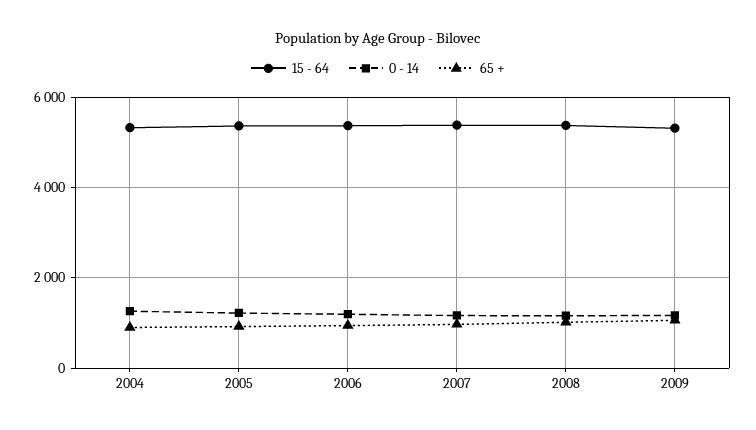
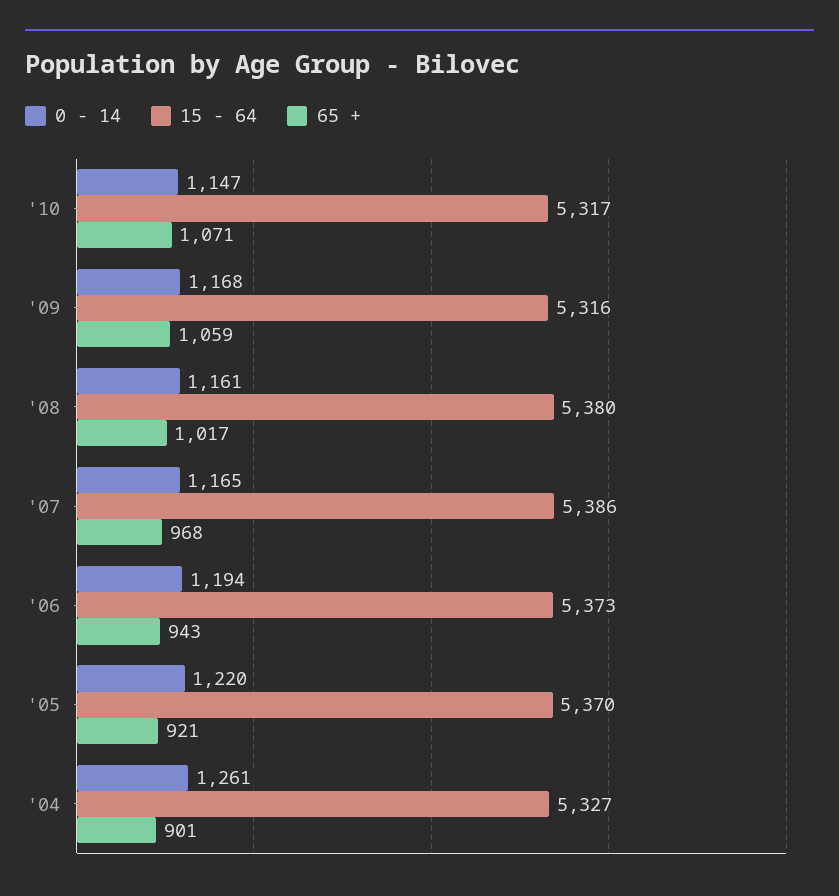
0 - 14, '10: none -> 1147
15 - 64, '10: none -> 5317
65 +, '10: none -> 1071

